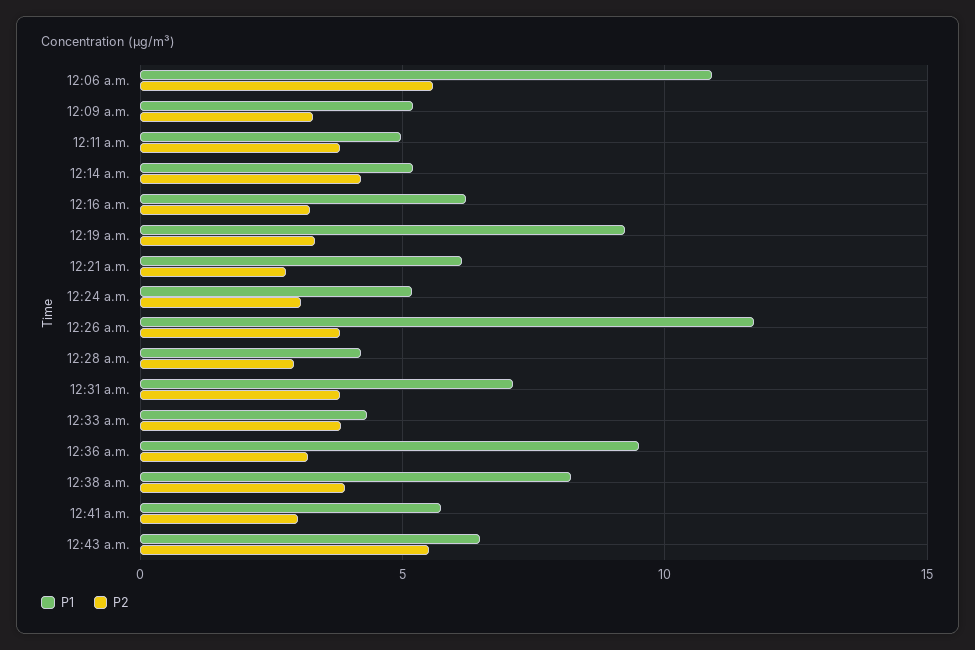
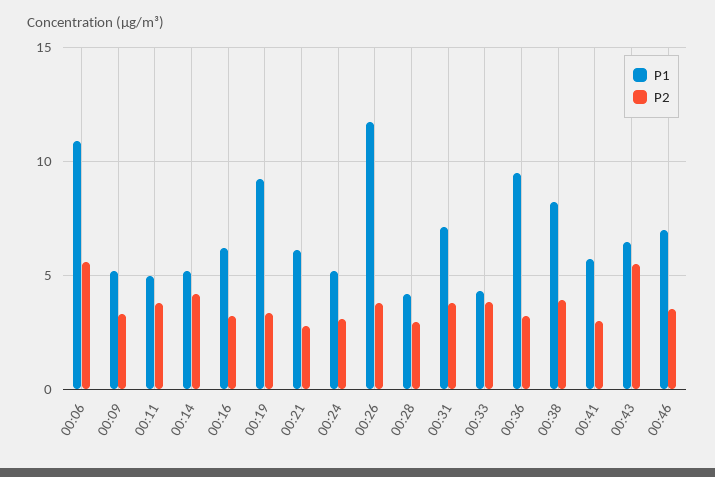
P1, 00:46: none -> 7
P2, 00:46: none -> 3.5

